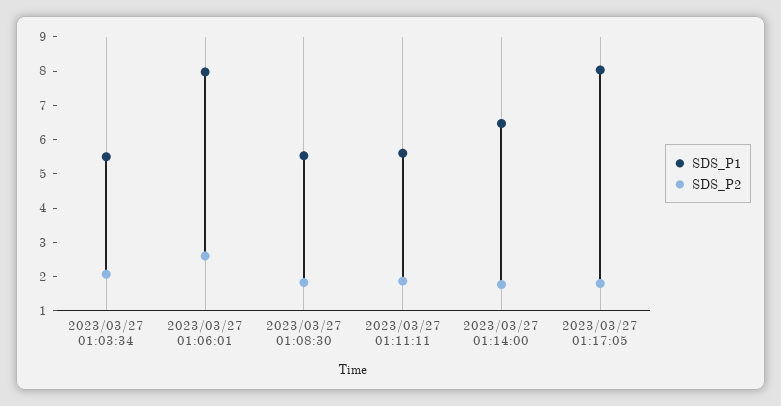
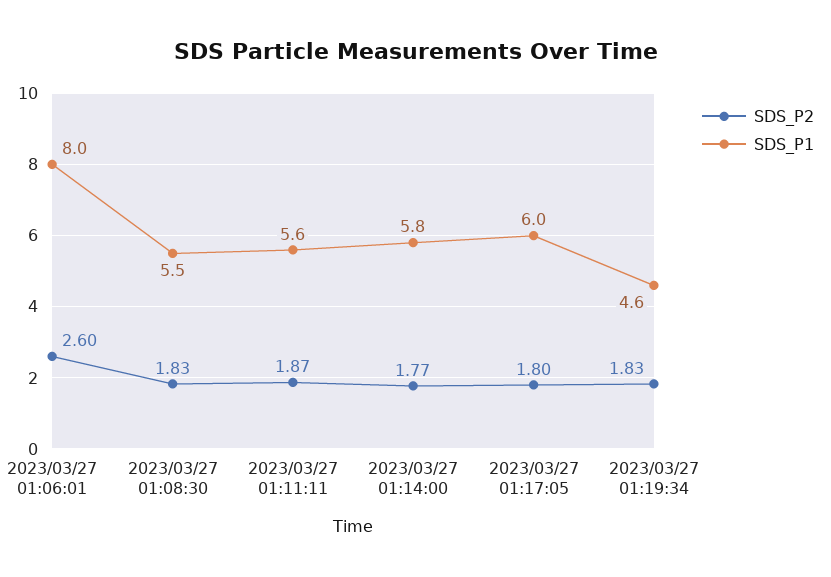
SDS_P1, 2023/03/27 01:03:34: 5.5 -> none
SDS_P2, 2023/03/27 01:03:34: 2 -> none
SDS_P1, 2023/03/27 01:14:00: 6.5 -> 5.8
SDS_P1, 2023/03/27 01:17:05: 8 -> 6
SDS_P2, 2023/03/27 01:19:34: none -> 1.83
SDS_P1, 2023/03/27 01:19:34: none -> 4.6

